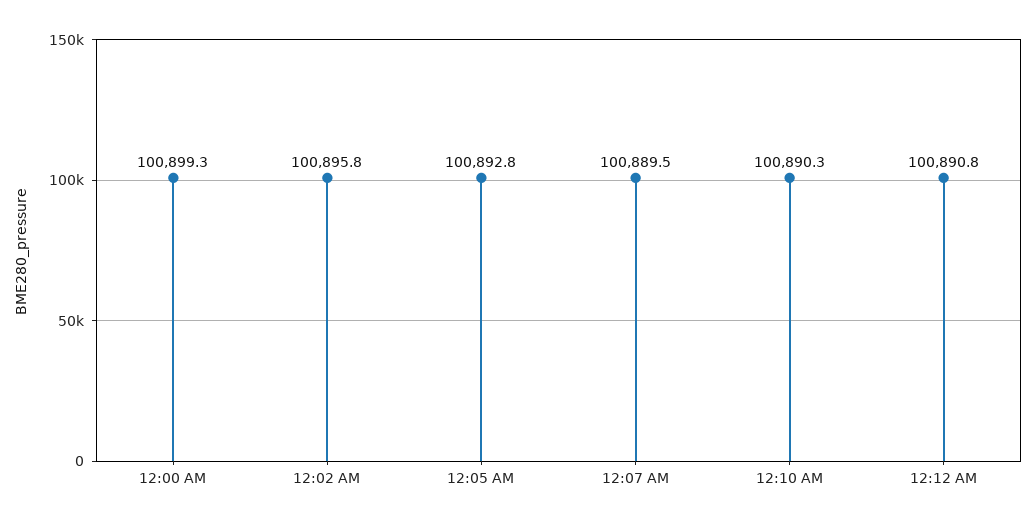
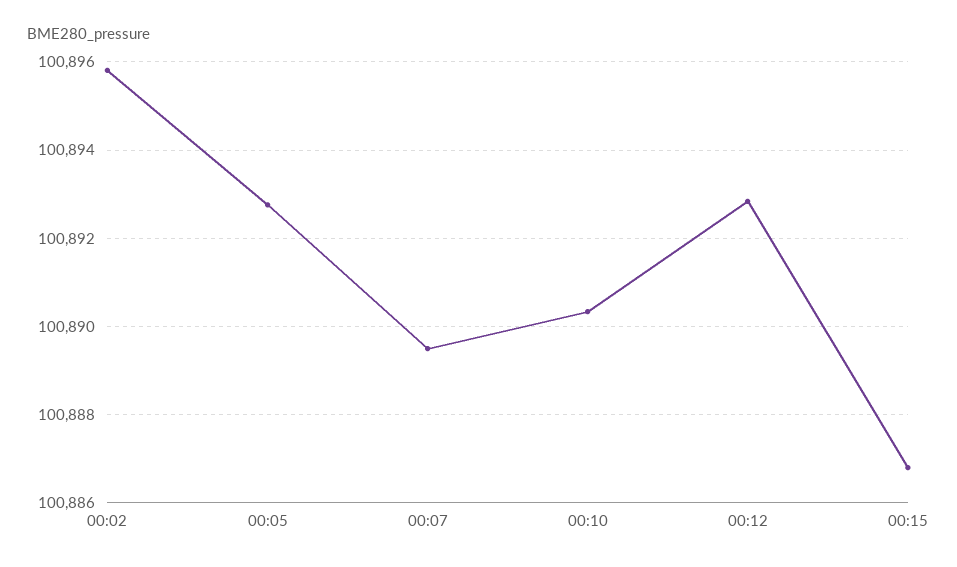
12:00 AM: 100899.3 -> none
12:12 AM: 100890.8 -> 100892.8
00:15: none -> 100886.8

